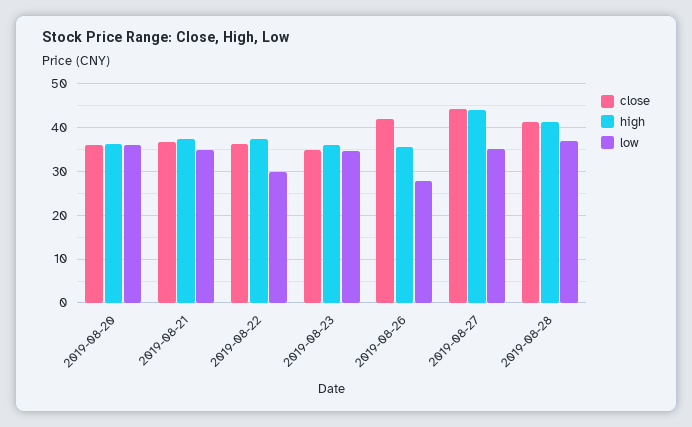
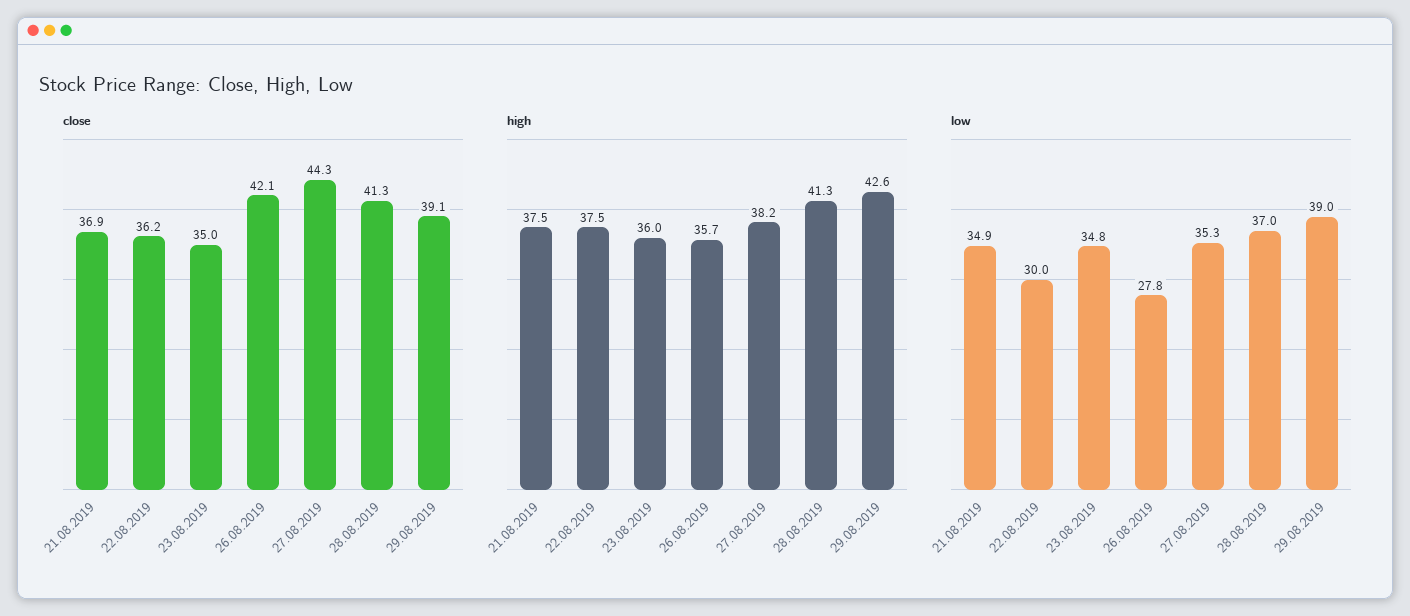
close, 2019-08-20: 36 -> none
high, 2019-08-20: 36 -> none
low, 2019-08-20: 36 -> none
high, 2019-08-27: 44 -> 38.2
close, 29.08.2019: none -> 39.1
high, 29.08.2019: none -> 42.6
low, 29.08.2019: none -> 39

